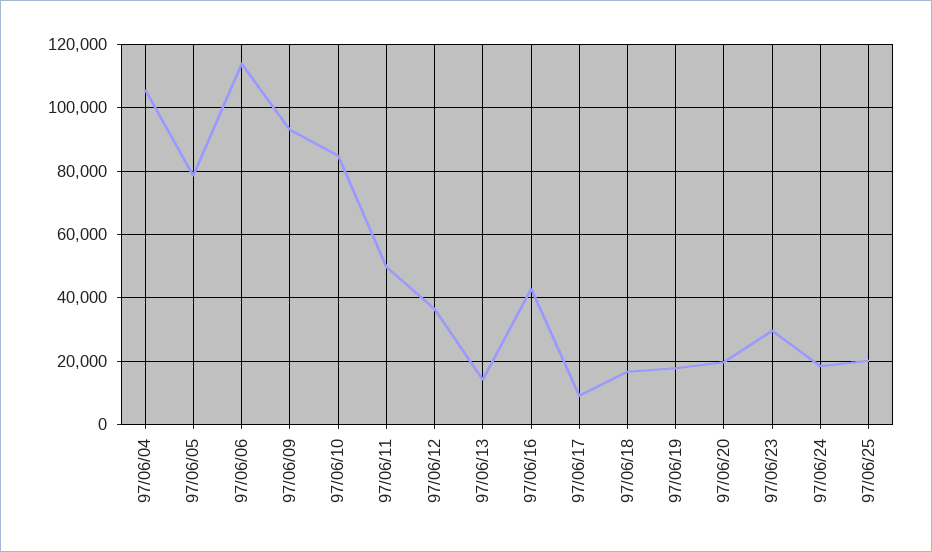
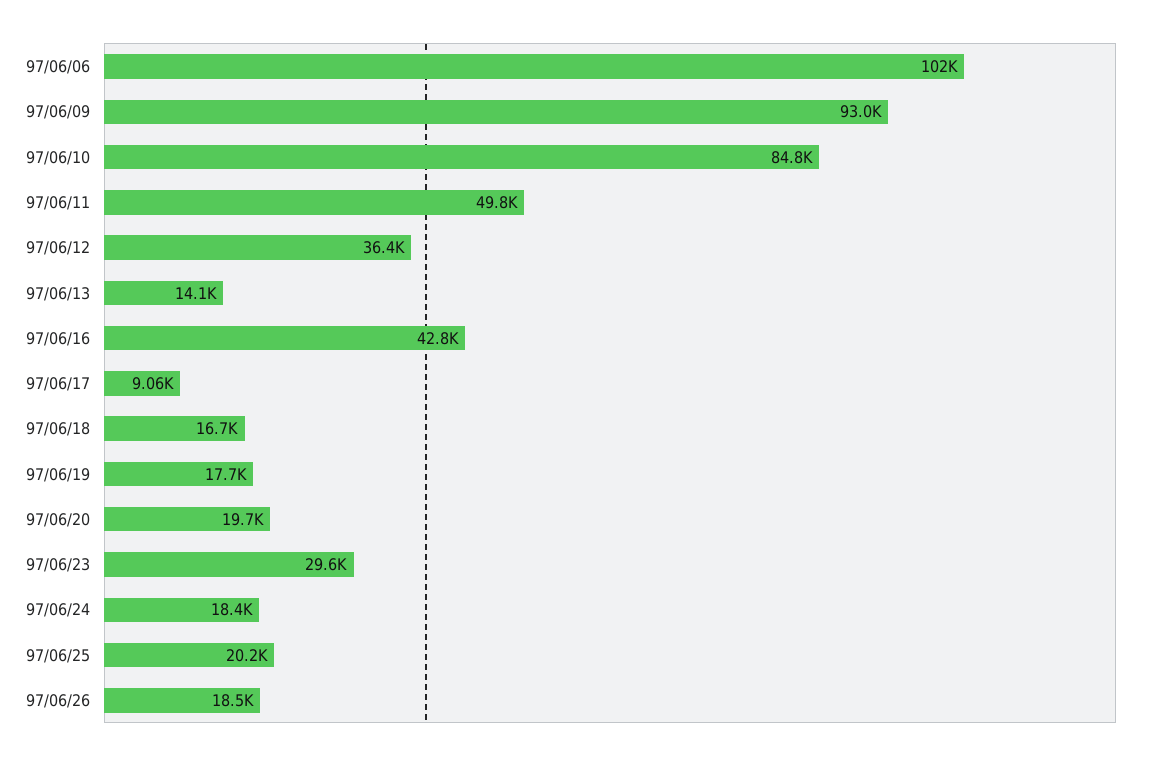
97/06/04: 106000 -> none
97/06/05: 78000 -> none
97/06/06: 114000 -> 102000
97/06/26: none -> 18500

